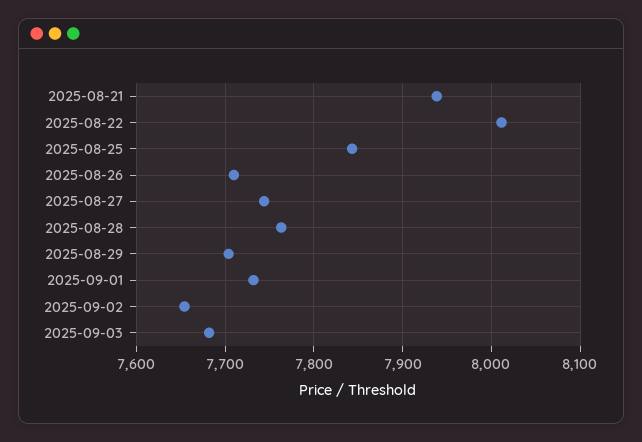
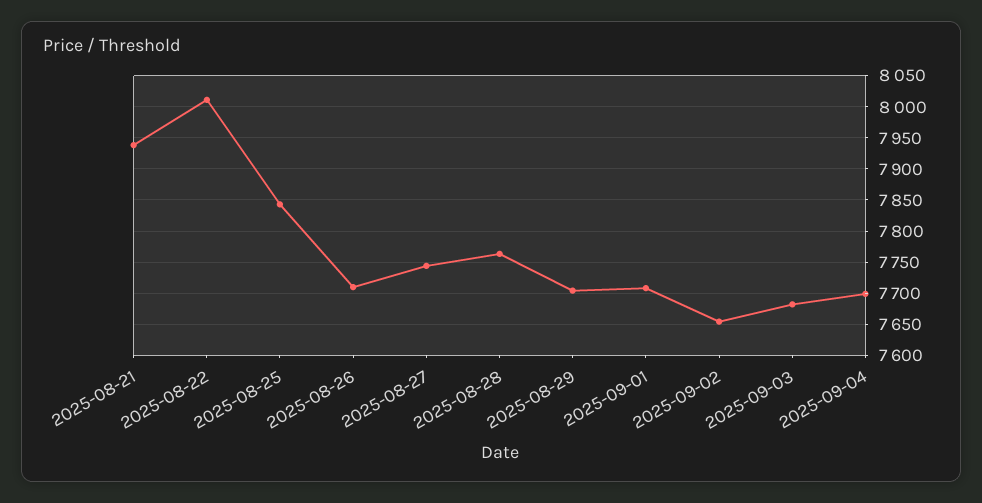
2025-09-01: 7730 -> 7710
2025-09-04: none -> 7700

